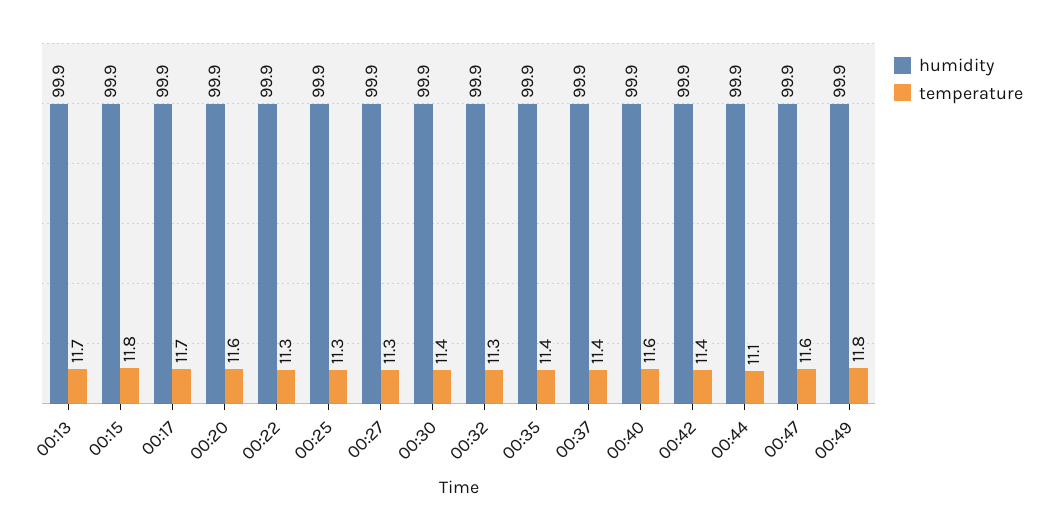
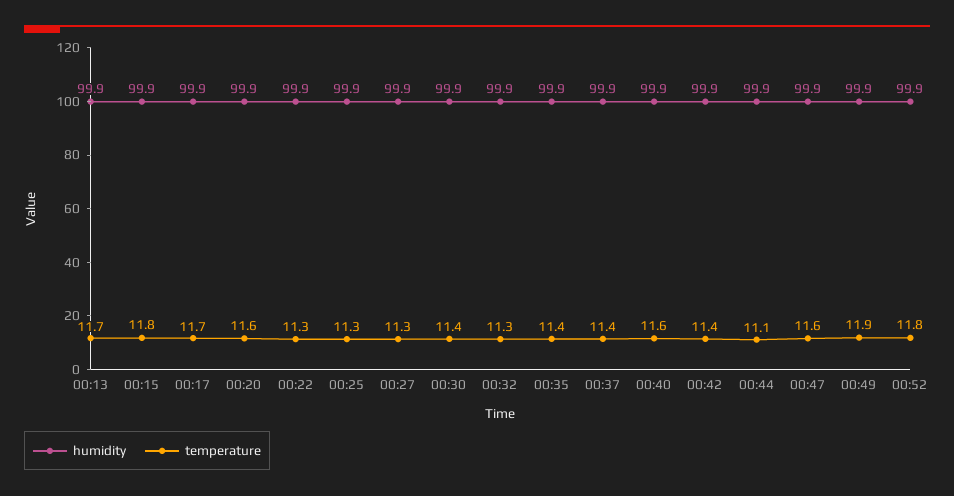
temperature, 00:49: 11.8 -> 11.9
humidity, 00:52: none -> 99.9
temperature, 00:52: none -> 11.8

